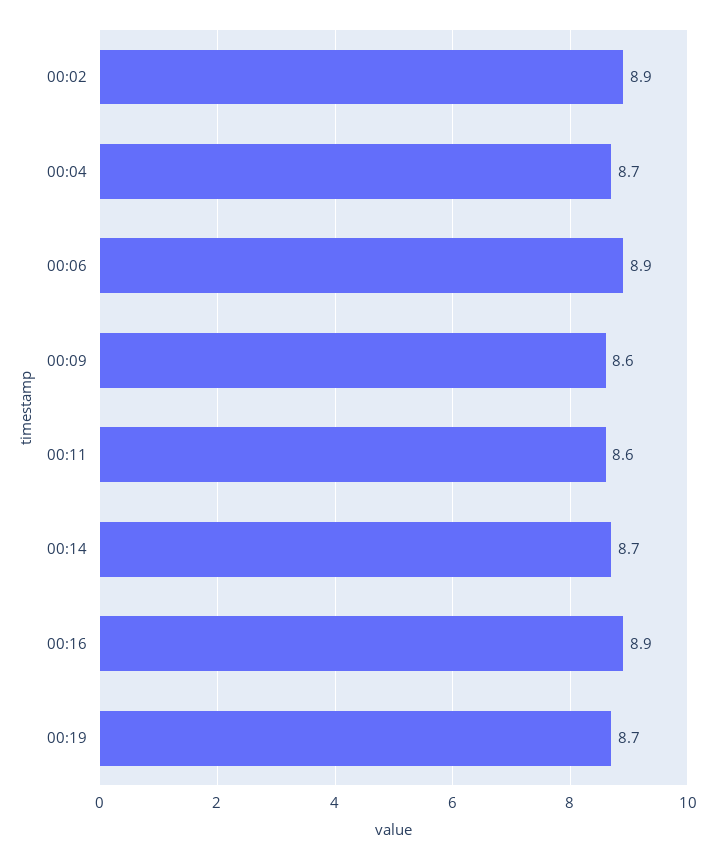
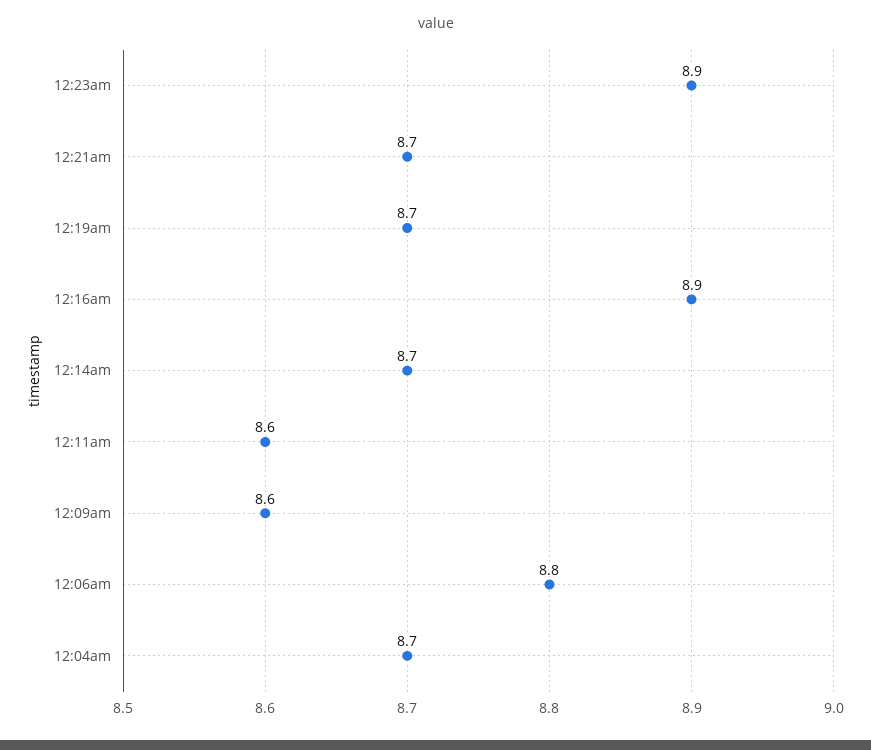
00:02: 8.9 -> none
00:06: 8.9 -> 8.8
12:23am: none -> 8.9
12:21am: none -> 8.7

